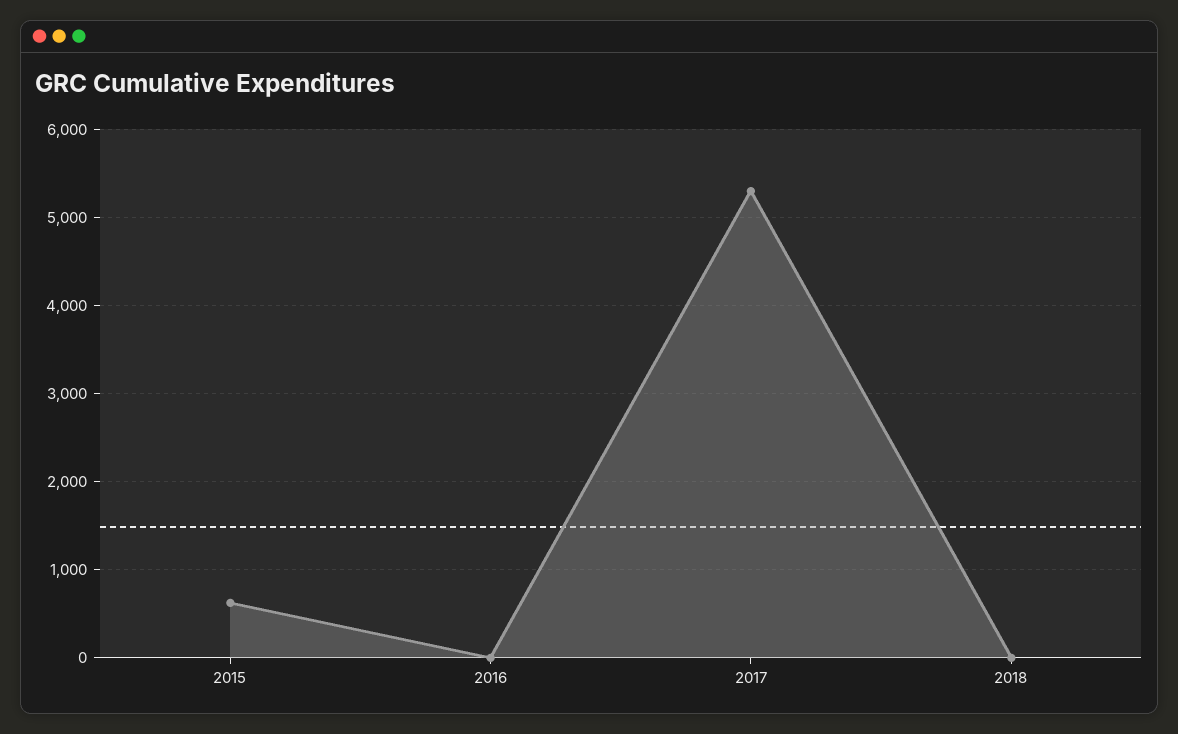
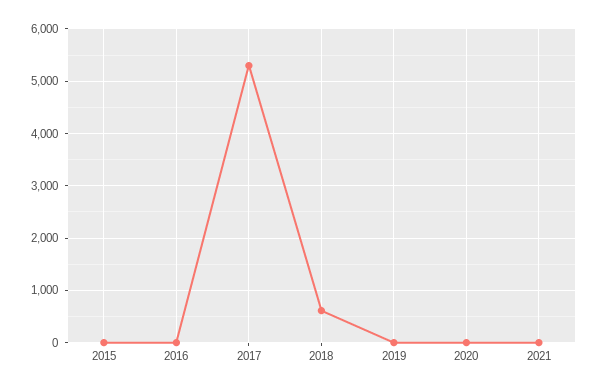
2015: 600 -> 0
2018: 0 -> 600
2019: none -> 0
2020: none -> 0
2021: none -> 0

